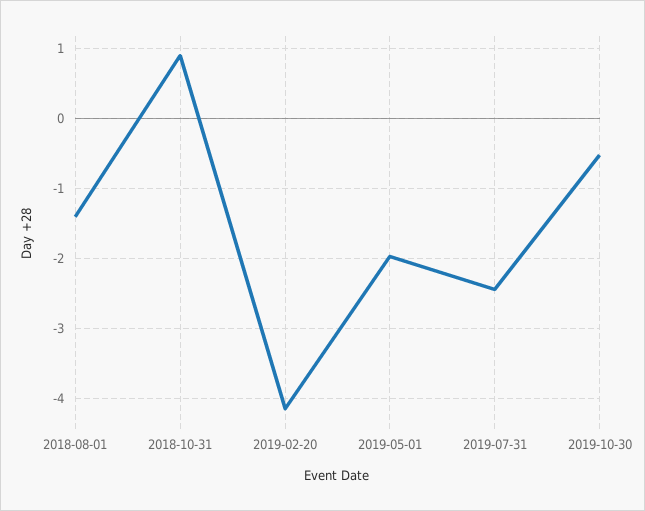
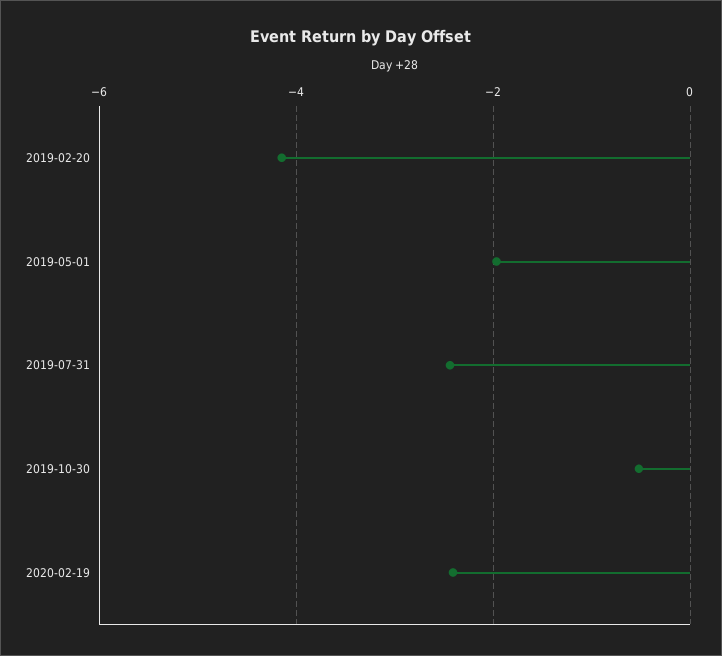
2018-08-01: -1.4 -> none
2018-10-31: 0.9 -> none
2020-02-19: none -> -2.4

